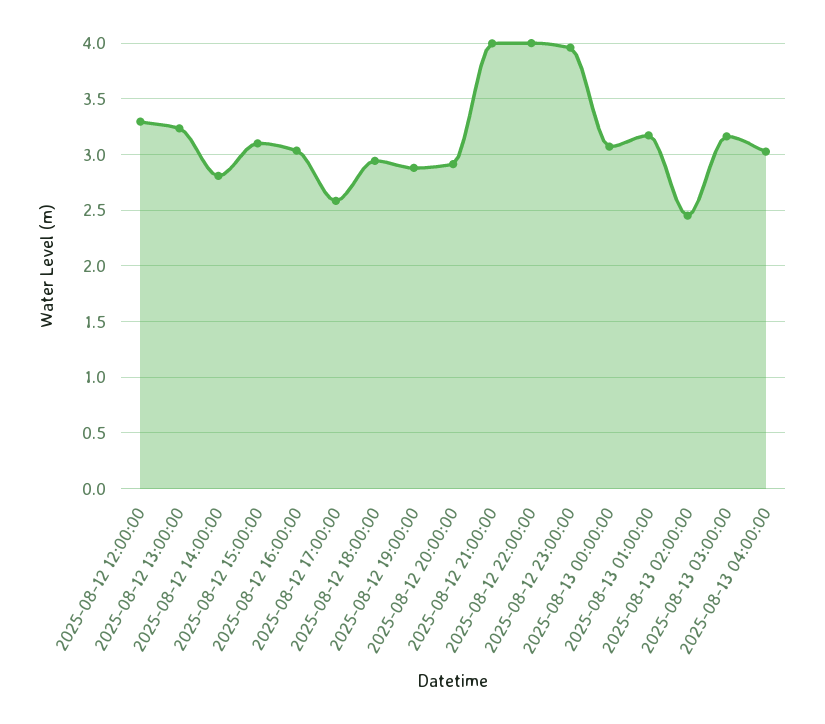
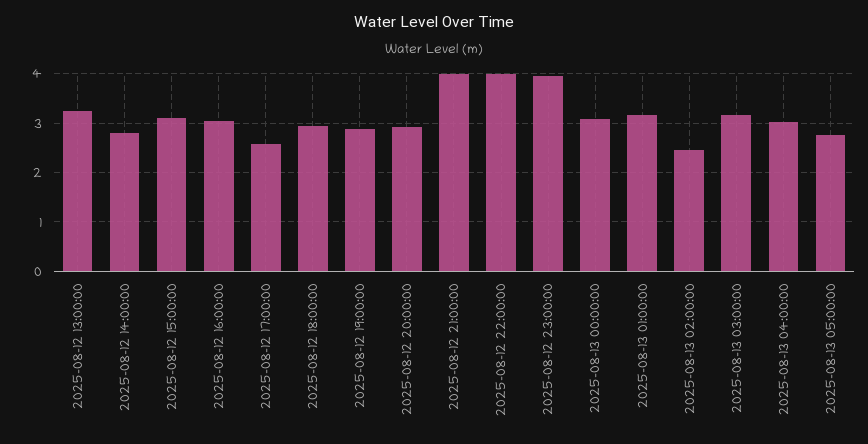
2025-08-12 12:00:00: 3.3 -> none
2025-08-13 05:00:00: none -> 2.8

